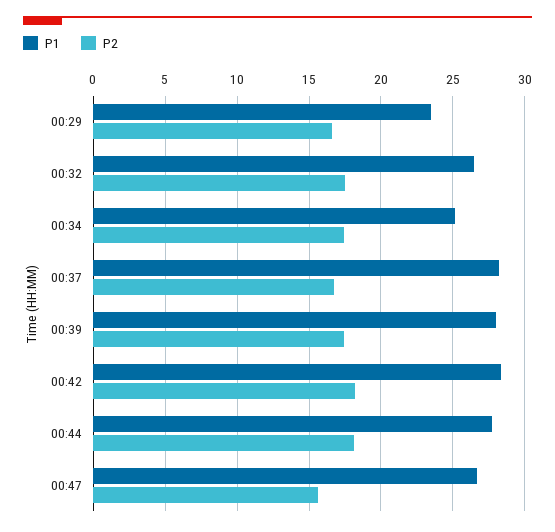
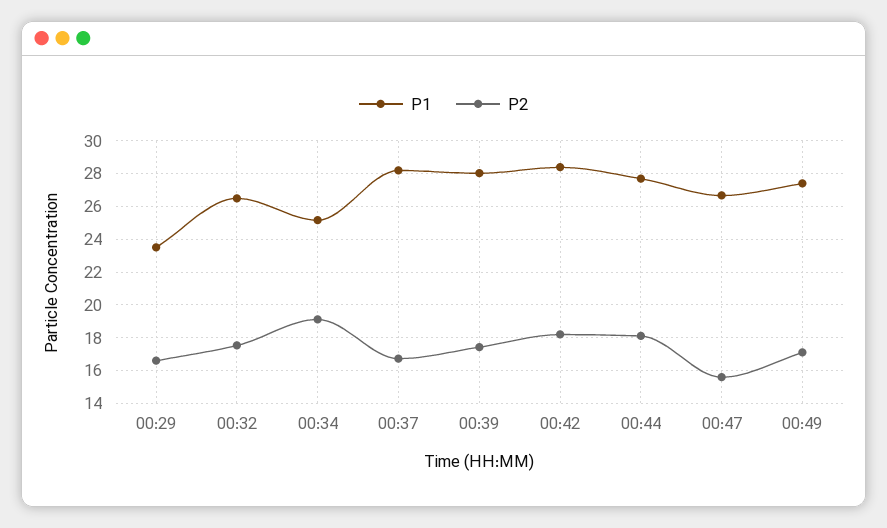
P2, 00:34: 17.5 -> 19
P1, 00:49: none -> 27.5
P2, 00:49: none -> 17

